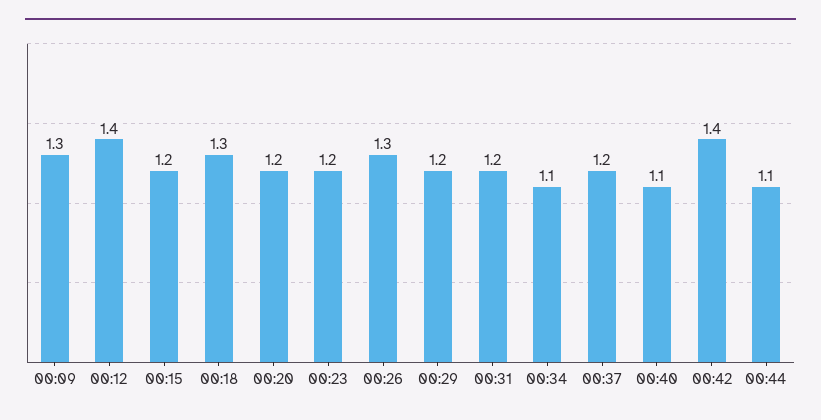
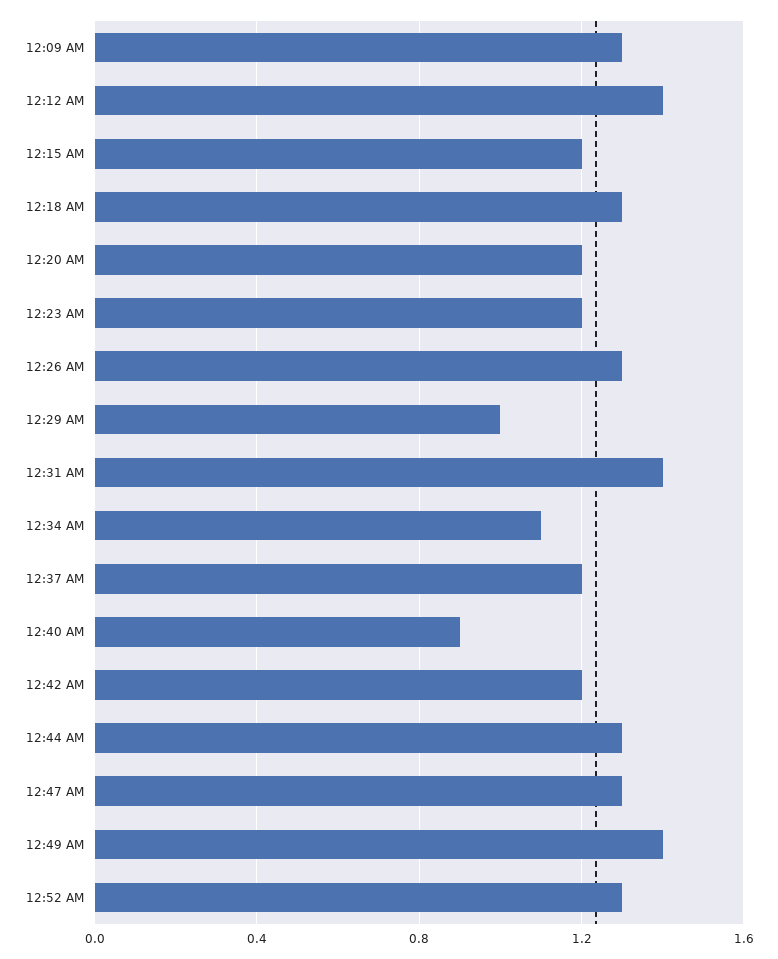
00:29: 1.2 -> 1
00:31: 1.2 -> 1.4
00:40: 1.1 -> 0.9
00:42: 1.4 -> 1.2
00:44: 1.1 -> 1.3
12:47 AM: none -> 1.3
12:49 AM: none -> 1.4
12:52 AM: none -> 1.3

